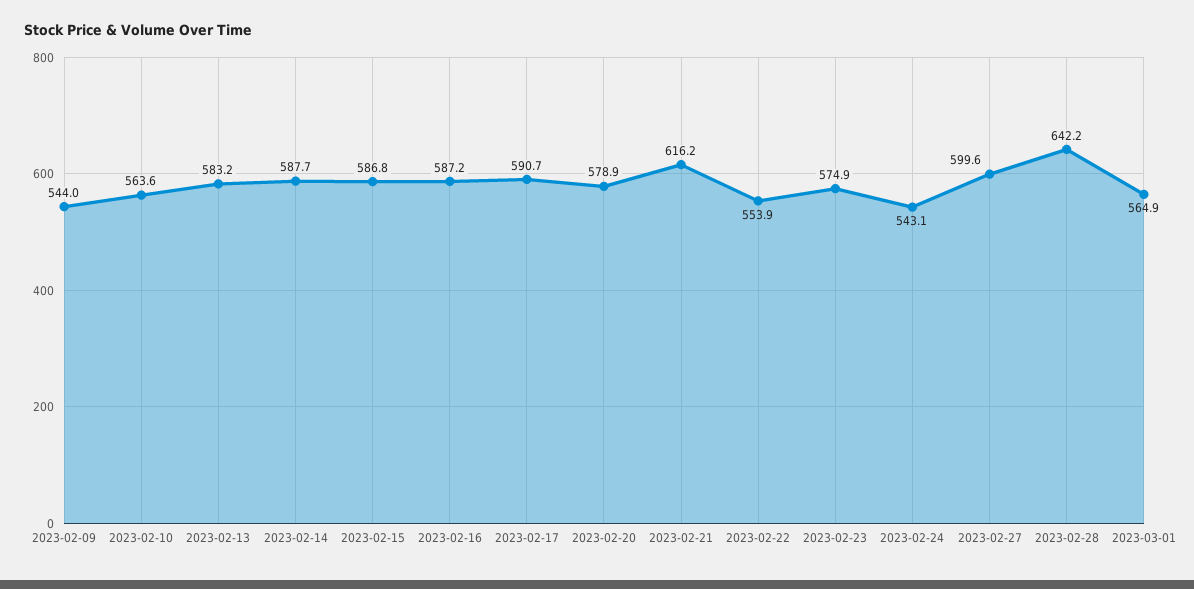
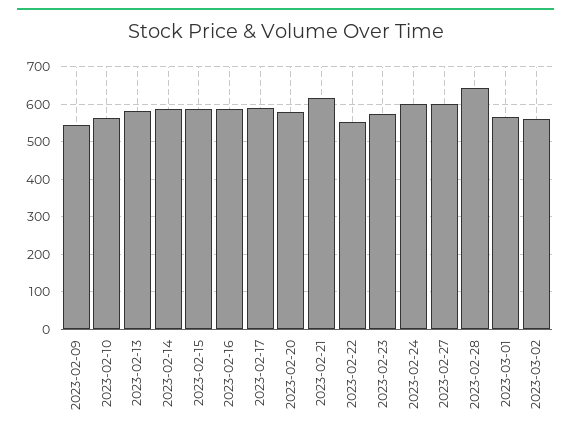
2023-02-24: 543.1 -> 600
2023-03-02: none -> 560

